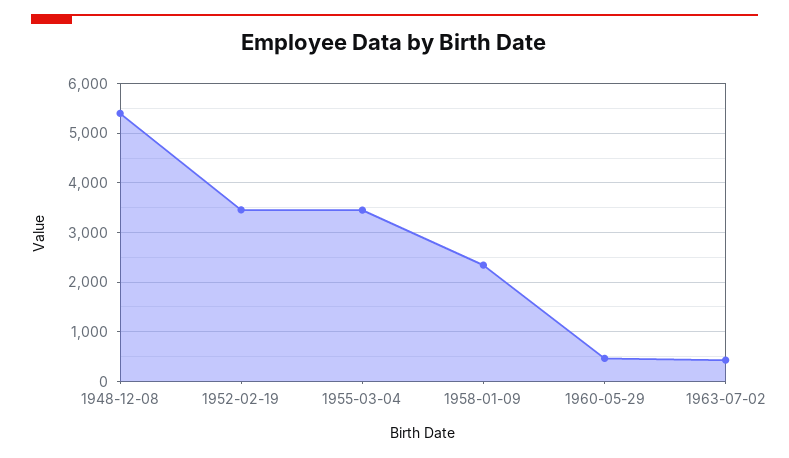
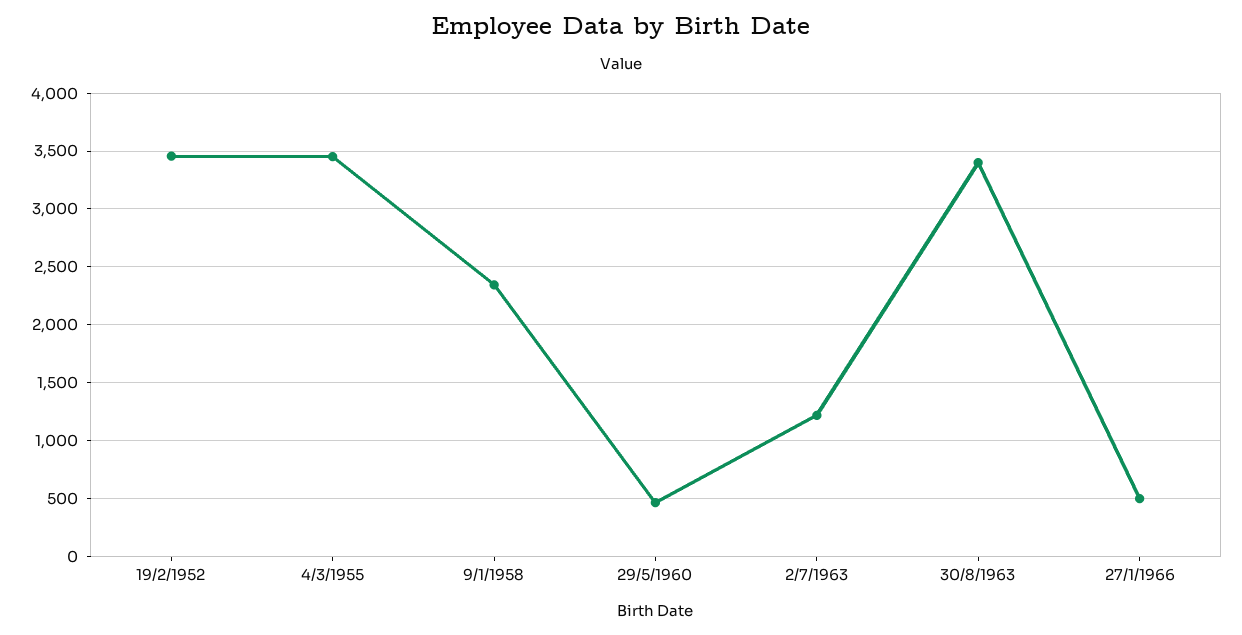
1948-12-08: 5400 -> none
1963-07-02: 400 -> 1200
30/8/1963: none -> 3400
27/1/1966: none -> 500

